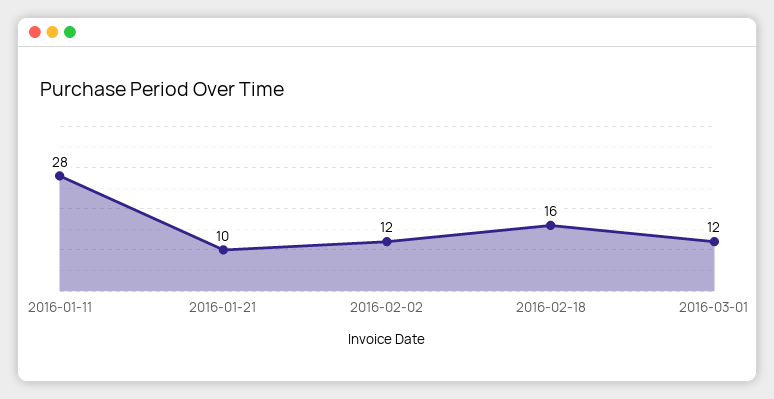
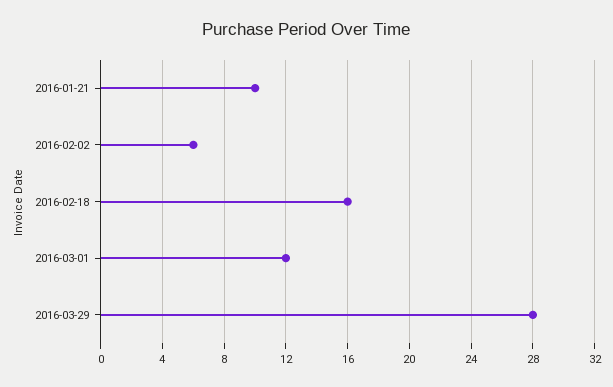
2016-01-11: 28 -> none
2016-02-02: 12 -> 6
2016-03-29: none -> 28

